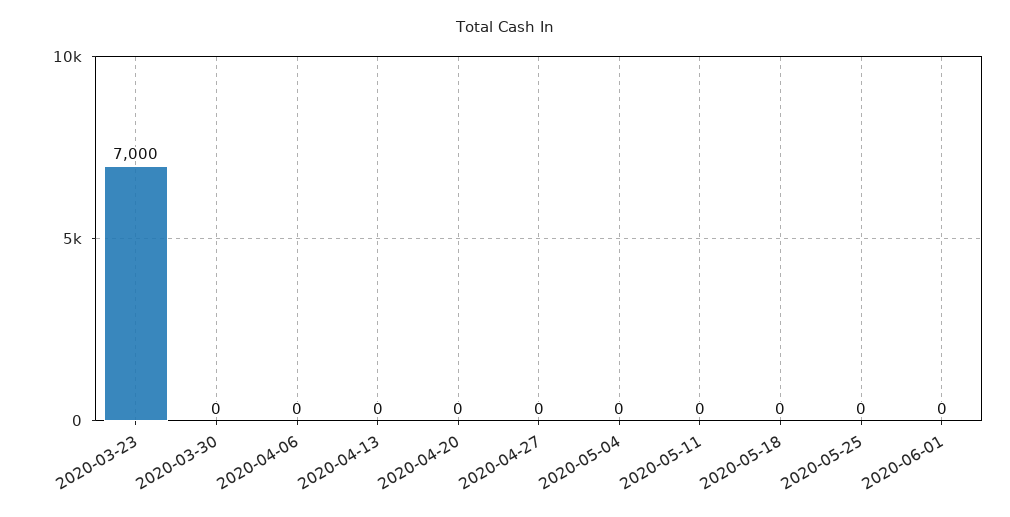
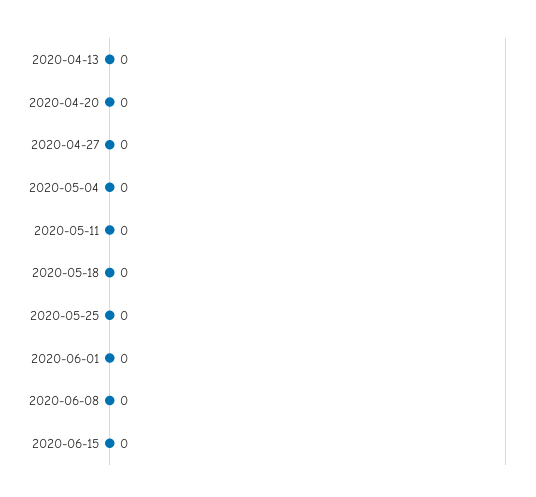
2020-03-23: 7000 -> none
2020-03-30: 0 -> none
2020-04-06: 0 -> none
2020-06-08: none -> 0
2020-06-15: none -> 0

